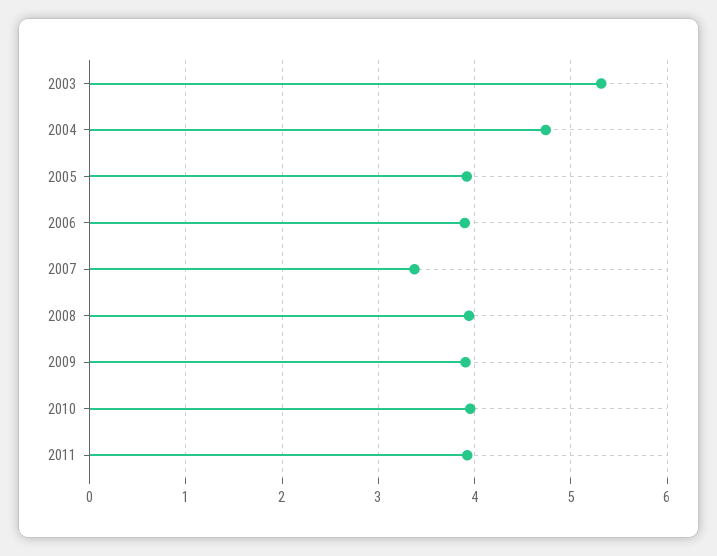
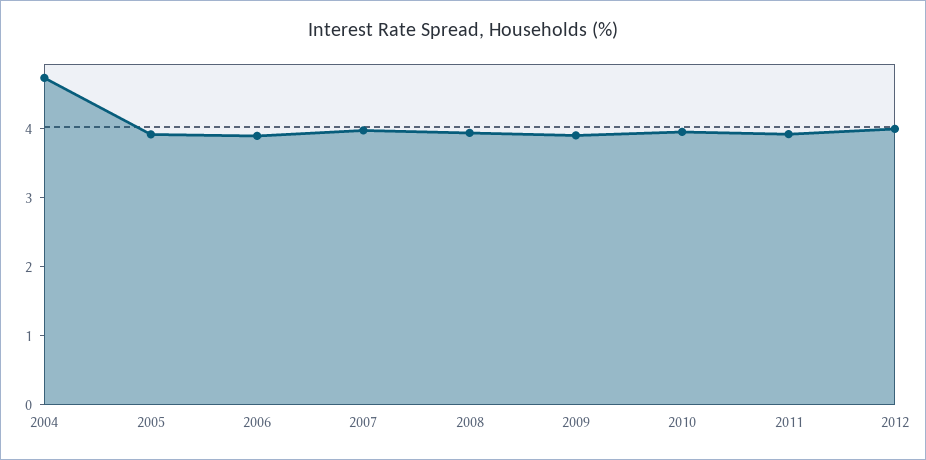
2003: 5.3 -> none
2007: 3.4 -> 4
2012: none -> 4

